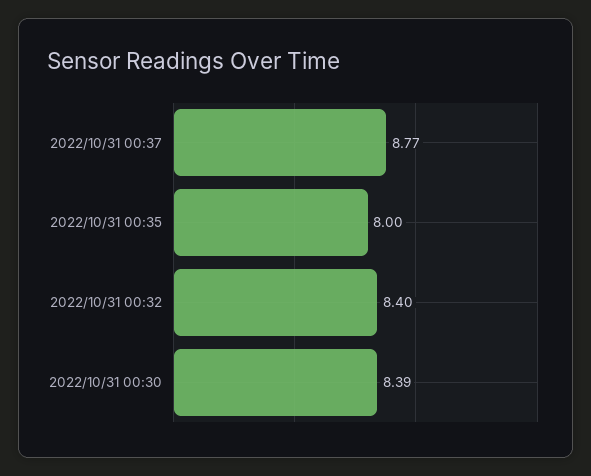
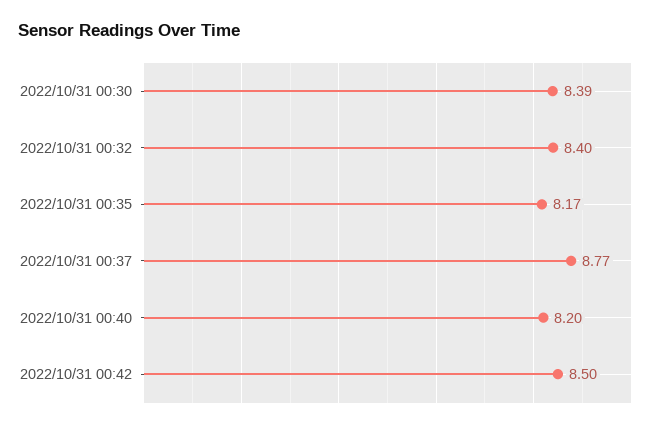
2022/10/31 00:35: 8 -> 8.17
2022/10/31 00:40: none -> 8.2
2022/10/31 00:42: none -> 8.5

